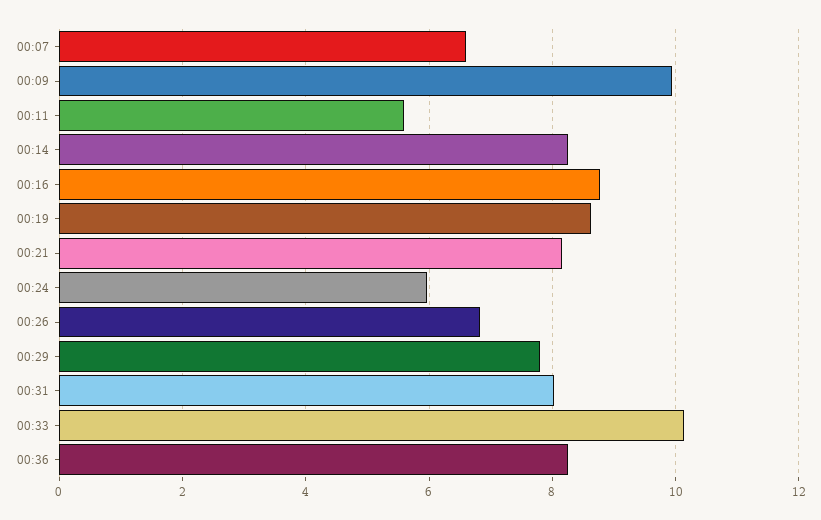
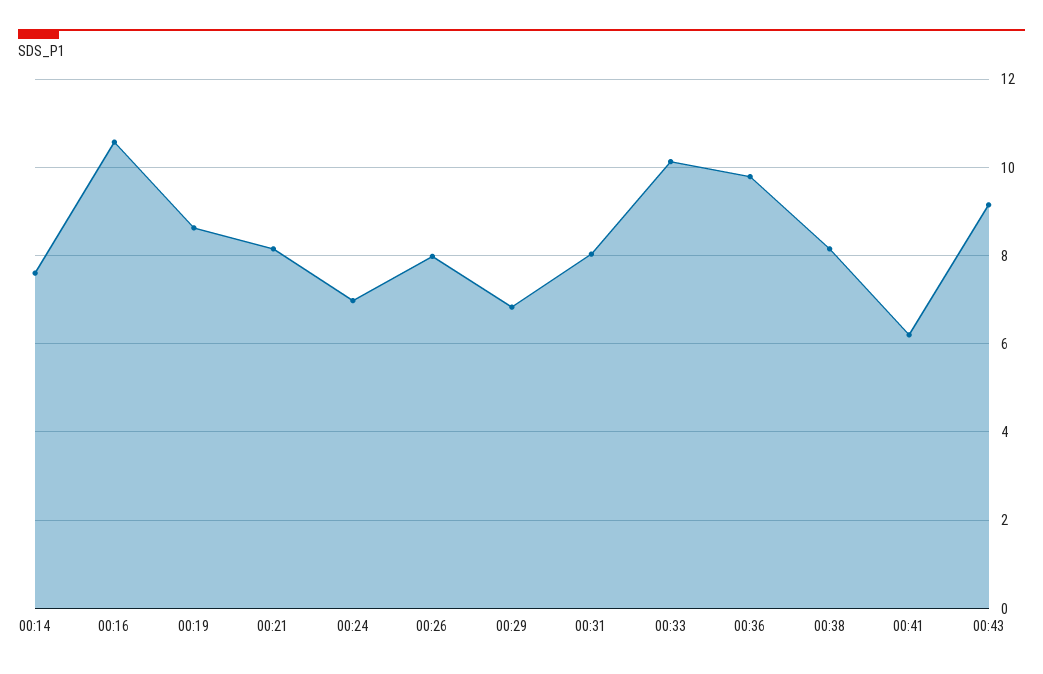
00:07: 6.6 -> none
00:09: 10 -> none
00:11: 5.6 -> none
00:14: 8.2 -> 7.6
00:16: 8.8 -> 10.6
00:24: 6 -> 7
00:26: 6.8 -> 8
00:29: 7.8 -> 6.8
00:36: 8.2 -> 9.8
00:38: none -> 8.2
00:41: none -> 6.2
00:43: none -> 9.2

